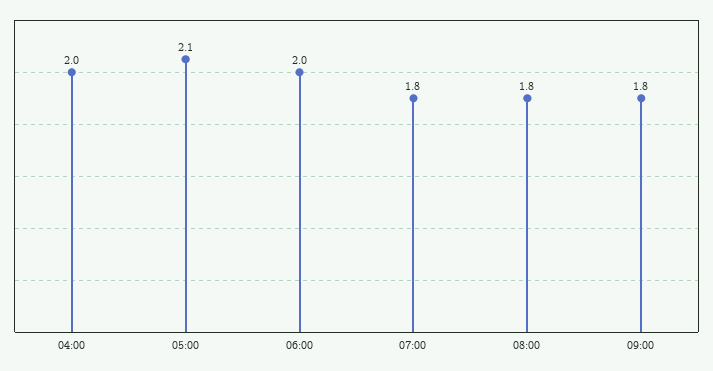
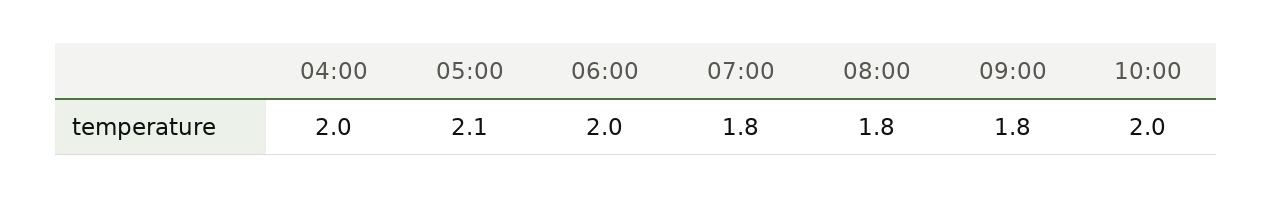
10:00: none -> 2

